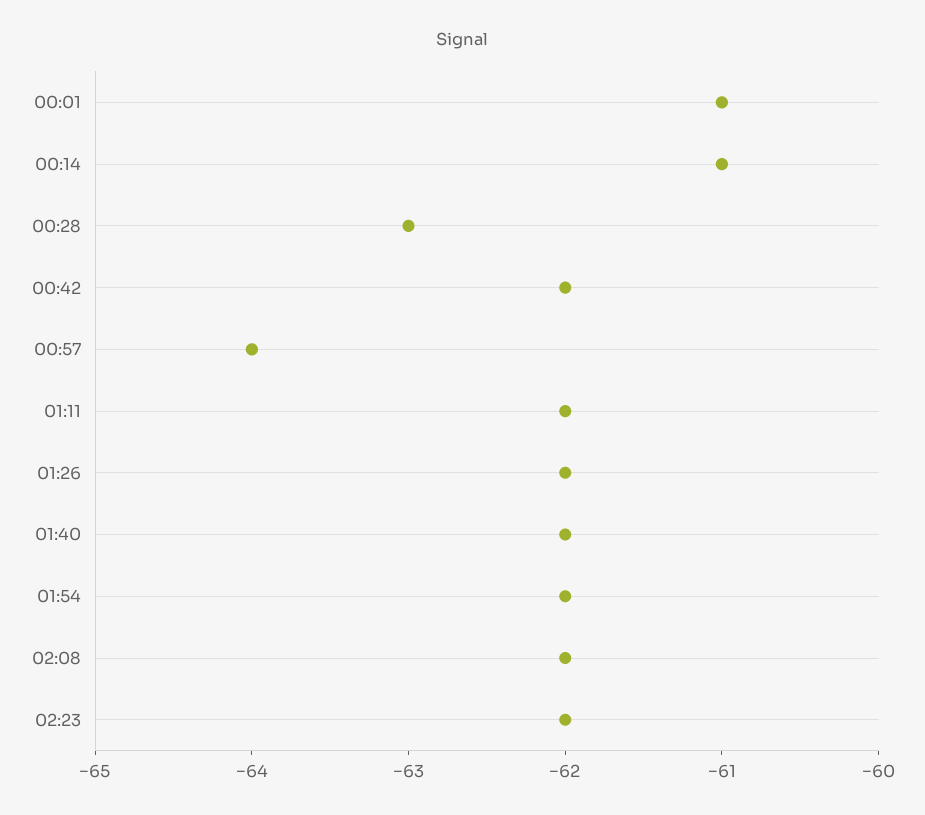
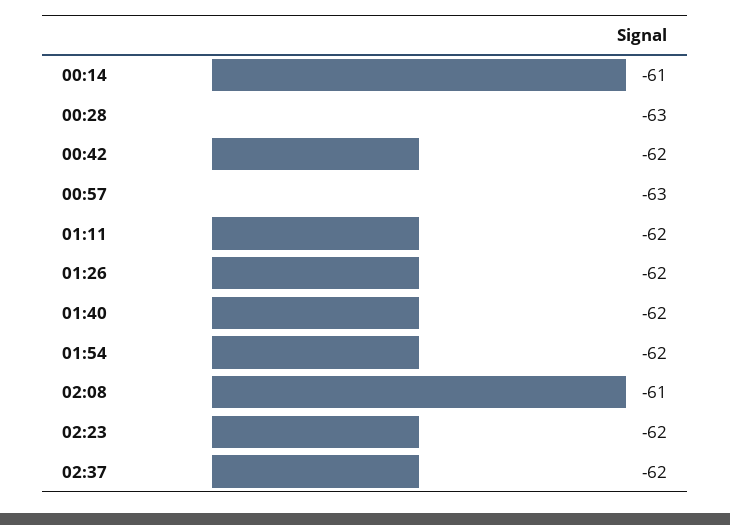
00:01: -61 -> none
00:57: -64 -> -63
02:08: -62 -> -61
02:37: none -> -62

